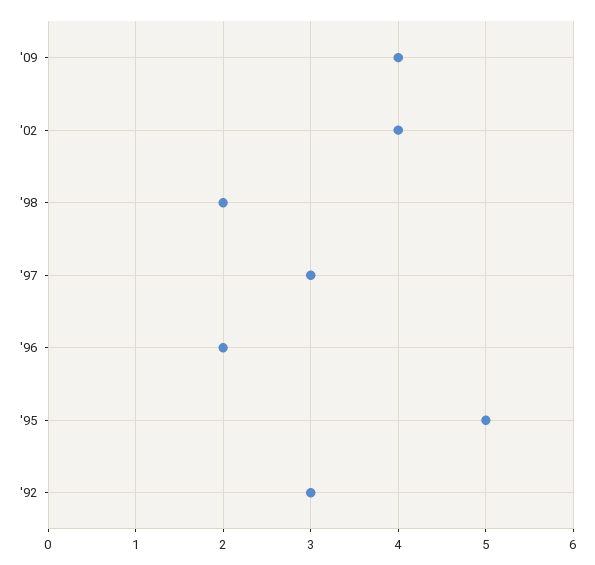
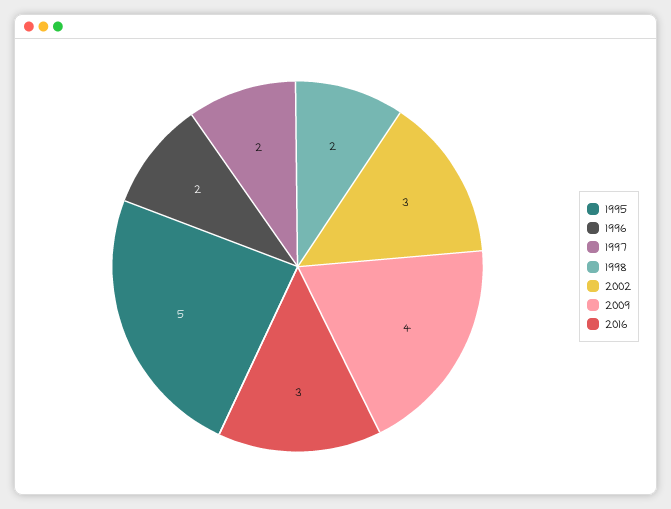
'02: 4 -> 3
'97: 3 -> 2
'92: 3 -> none
2016: none -> 3

